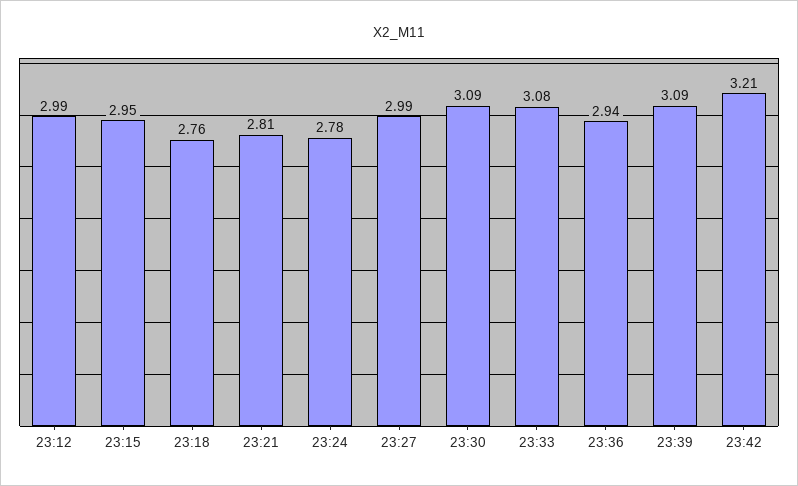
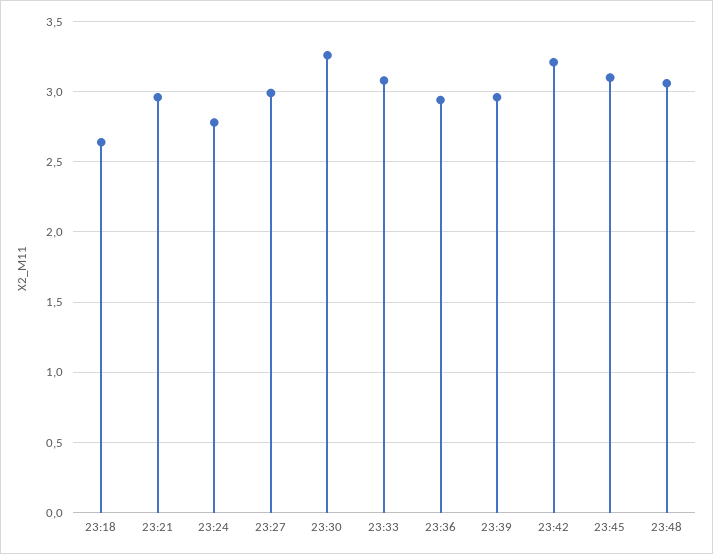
23:12: 2.99 -> none
23:15: 2.95 -> none
23:18: 2.76 -> 2.65
23:21: 2.81 -> 2.95
23:30: 3.09 -> 3.25
23:39: 3.09 -> 2.95
23:45: none -> 3.1
23:48: none -> 3.05

